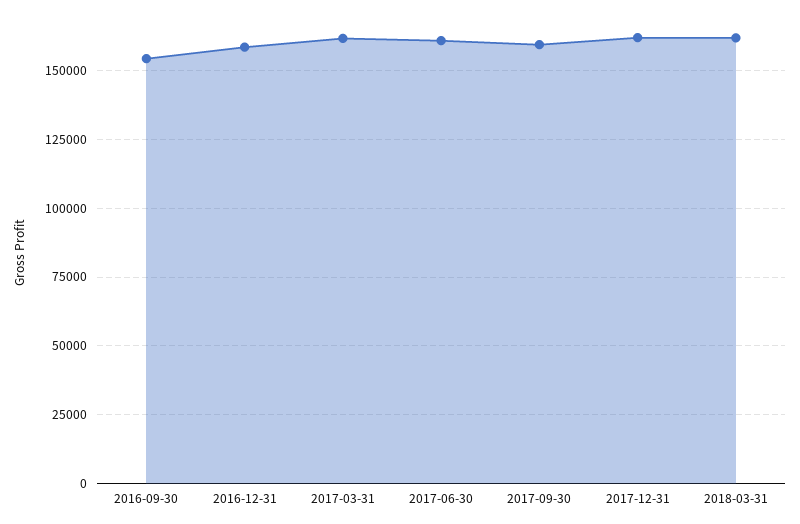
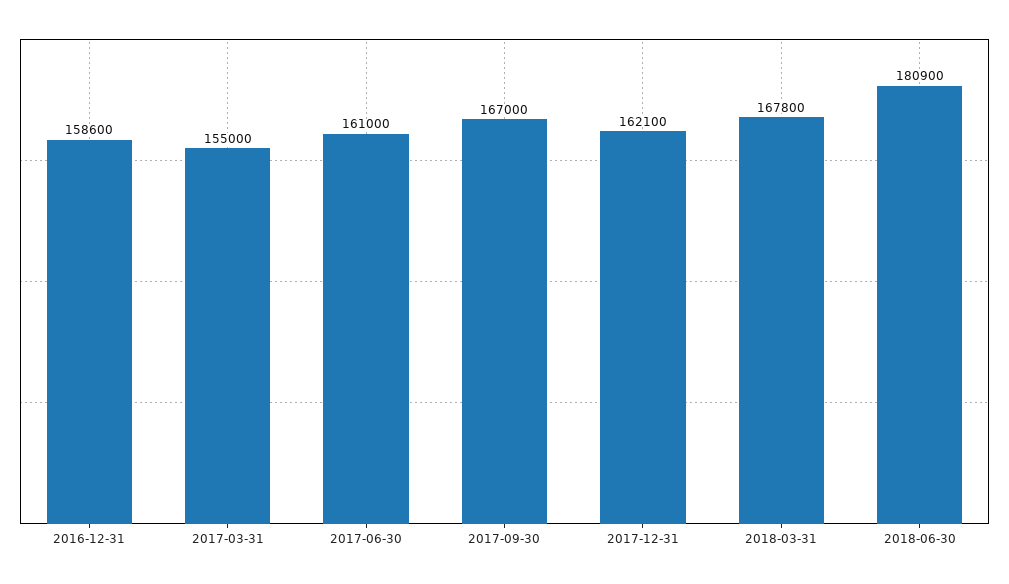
2016-09-30: 155000 -> none
2017-03-31: 162500 -> 155000
2017-09-30: 160000 -> 167000
2018-03-31: 162500 -> 167800
2018-06-30: none -> 180900

